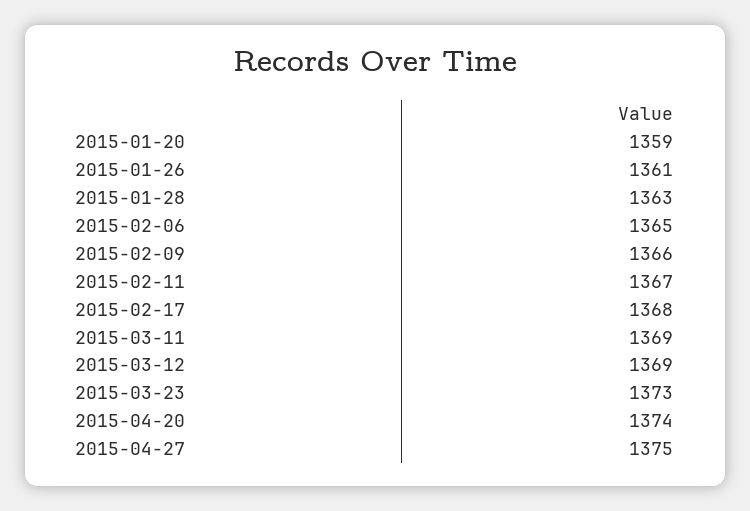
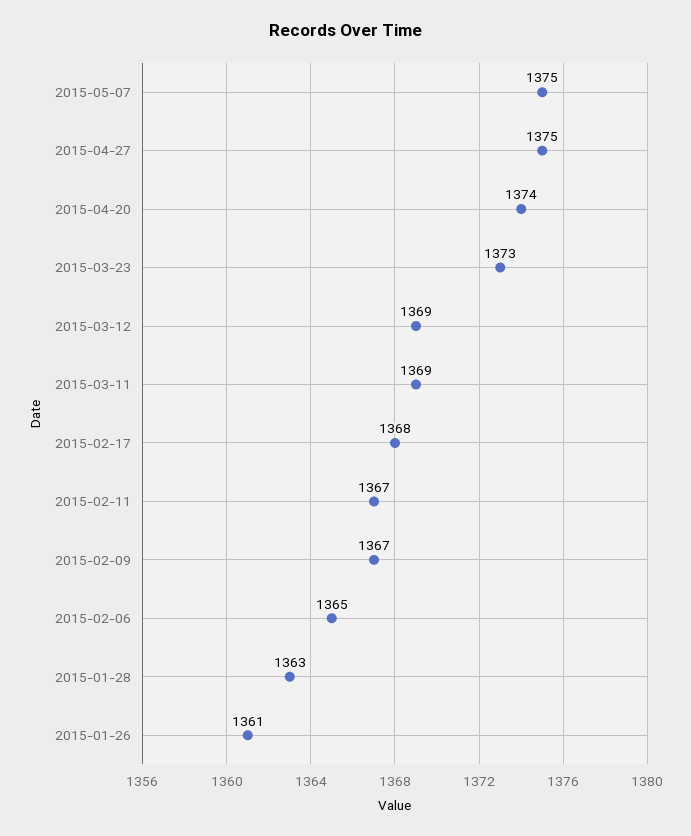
2015-01-20: 1359 -> none
2015-02-09: 1366 -> 1367
2015-05-07: none -> 1375

